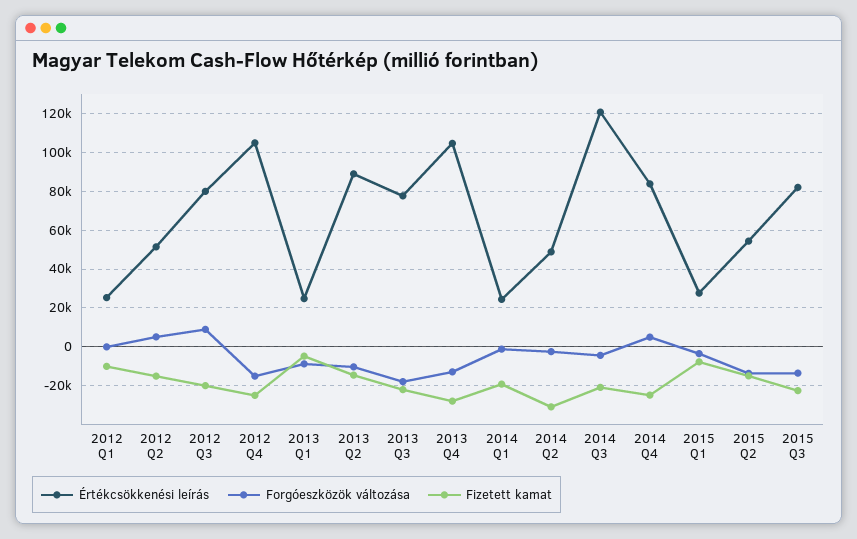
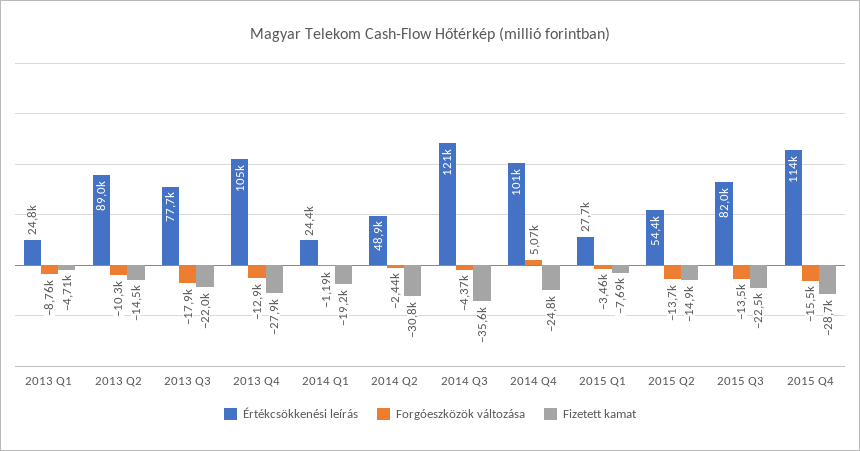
Értékcsökkenési leírás, 2012 Q1: 25000 -> none
Forgóeszközök változása, 2012 Q1: 0 -> none
Fizetett kamat, 2012 Q1: -10000 -> none
Értékcsökkenési leírás, 2012 Q2: 50000 -> none
Forgóeszközök változása, 2012 Q2: 5000 -> none
Fizetett kamat, 2012 Q2: -15000 -> none
Értékcsökkenési leírás, 2012 Q3: 80000 -> none
Forgóeszközök változása, 2012 Q3: 10000 -> none
Fizetett kamat, 2012 Q3: -20000 -> none
Értékcsökkenési leírás, 2012 Q4: 105000 -> none
Forgóeszközök változása, 2012 Q4: -15000 -> none
Fizetett kamat, 2012 Q4: -25000 -> none
Fizetett kamat, 2014 Q3: -20000 -> -35600
Értékcsökkenési leírás, 2014 Q4: 85000 -> 101000
Értékcsökkenési leírás, 2015 Q4: none -> 114000
Forgóeszközök változása, 2015 Q4: none -> -15500
Fizetett kamat, 2015 Q4: none -> -28700

